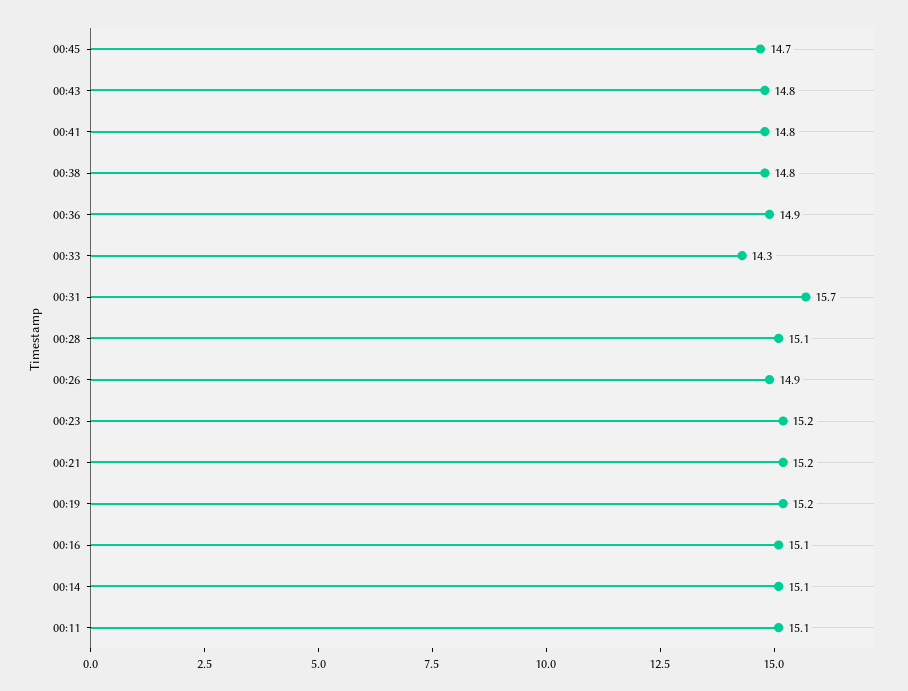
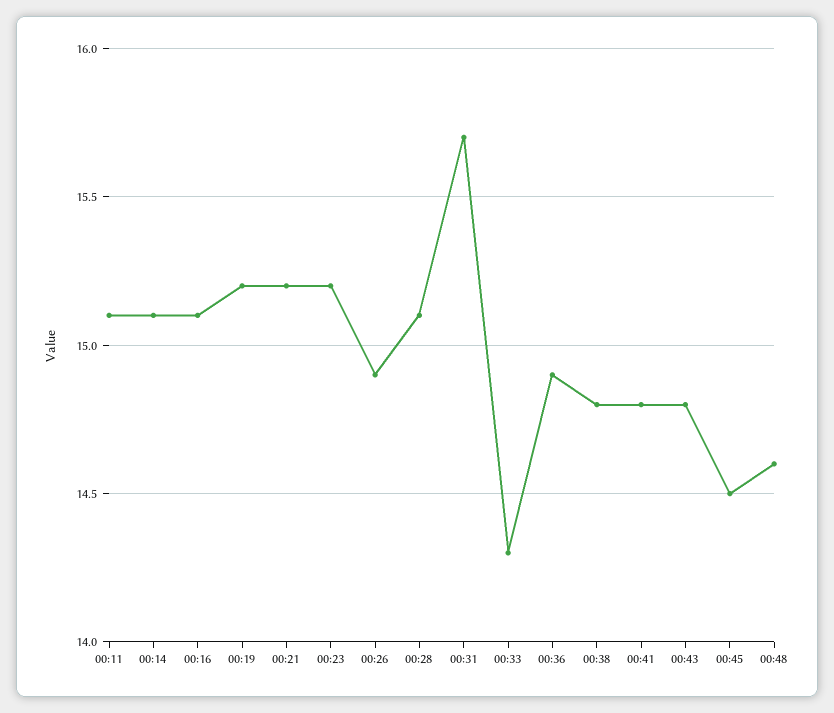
00:45: 14.7 -> 14.5
00:48: none -> 14.6

